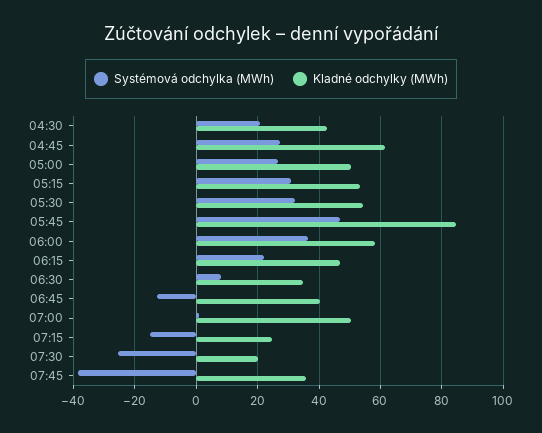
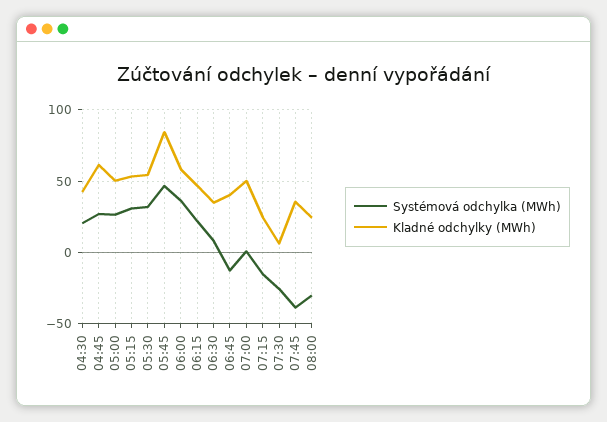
Kladné odchylky (MWh), 07:30: 20 -> 5
Systémová odchylka (MWh), 08:00: none -> -30
Kladné odchylky (MWh), 08:00: none -> 25

